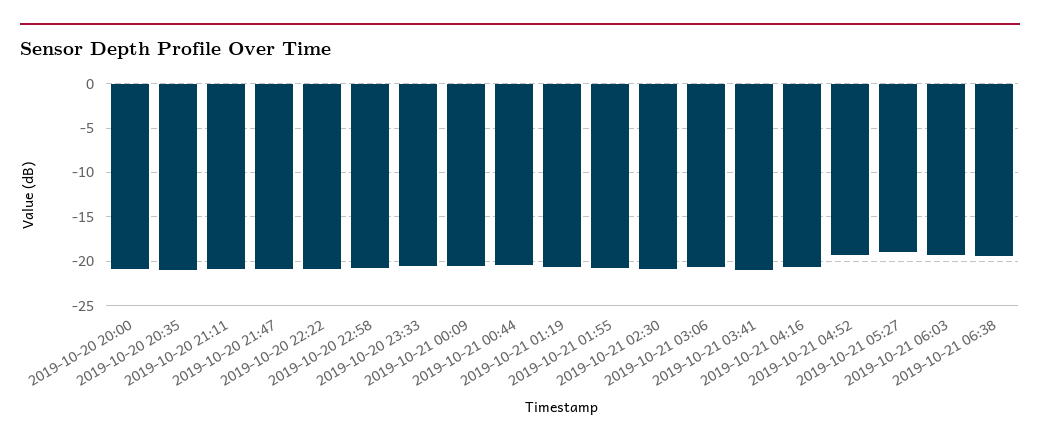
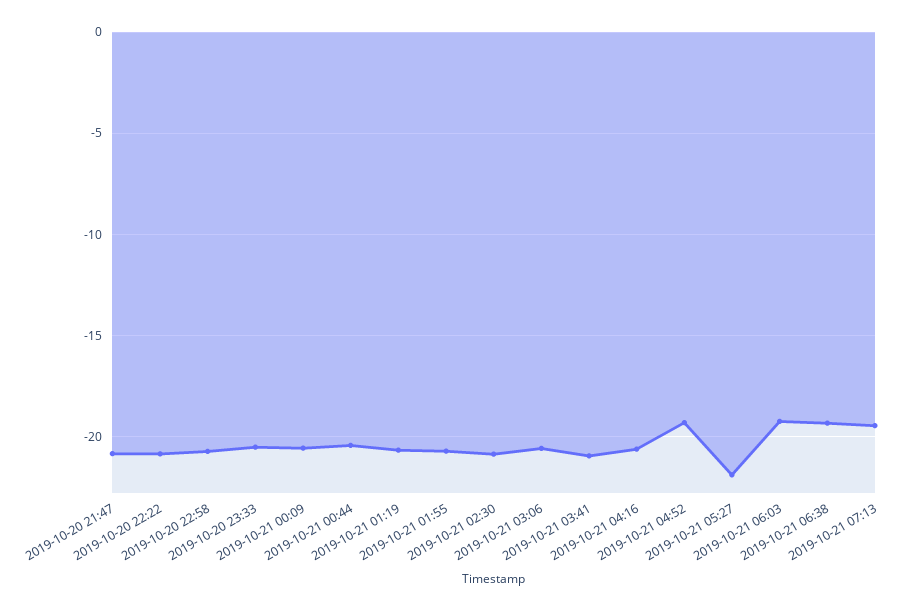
2019-10-20 20:00: -21 -> none
2019-10-20 20:35: -21 -> none
2019-10-20 21:11: -21 -> none
2019-10-21 05:27: -19 -> -22
2019-10-21 07:13: none -> -19.5

